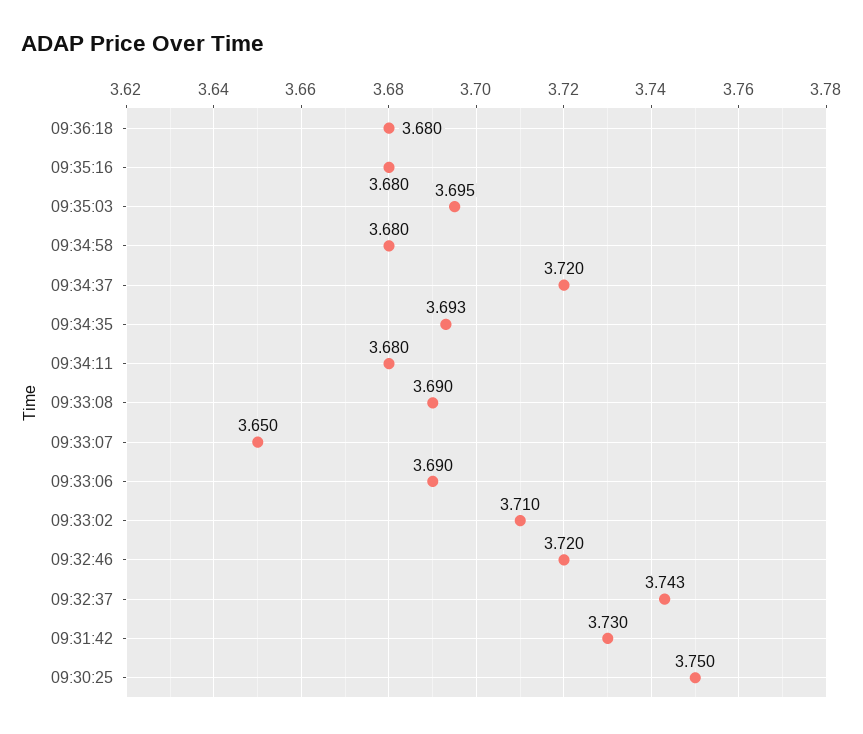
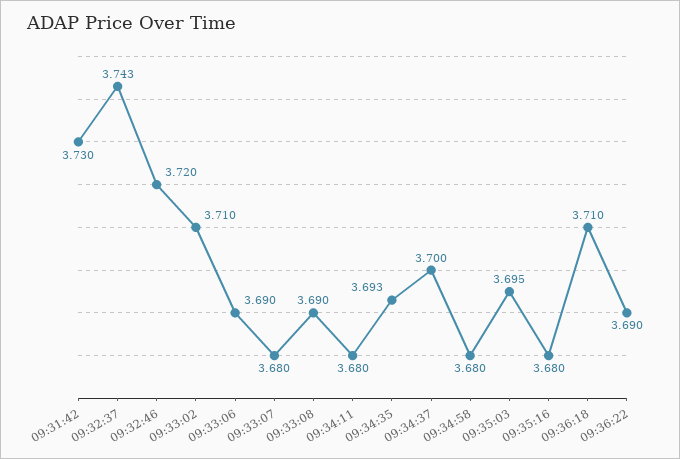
09:36:18: 3.68 -> 3.71
09:34:37: 3.72 -> 3.7
09:33:07: 3.65 -> 3.68
09:30:25: 3.75 -> none
09:36:22: none -> 3.69

